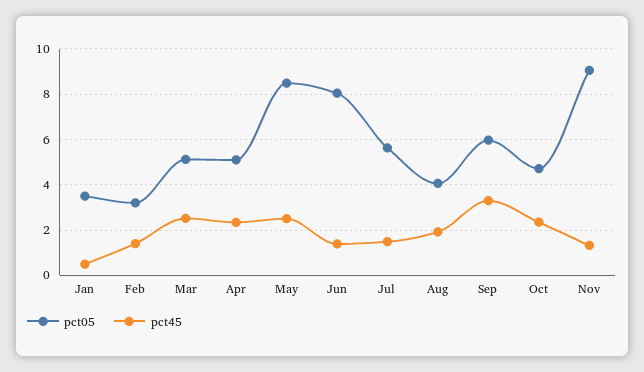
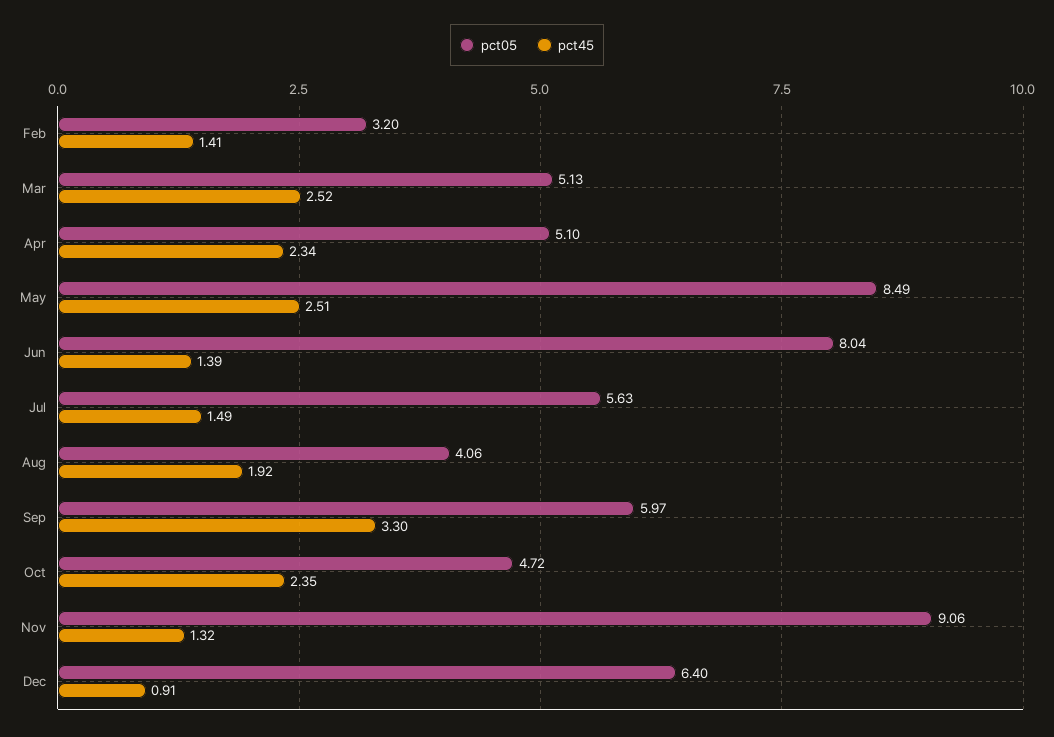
pct05, Jan: 3.5 -> none
pct45, Jan: 0.5 -> none
pct05, Dec: none -> 6.4
pct45, Dec: none -> 0.91

